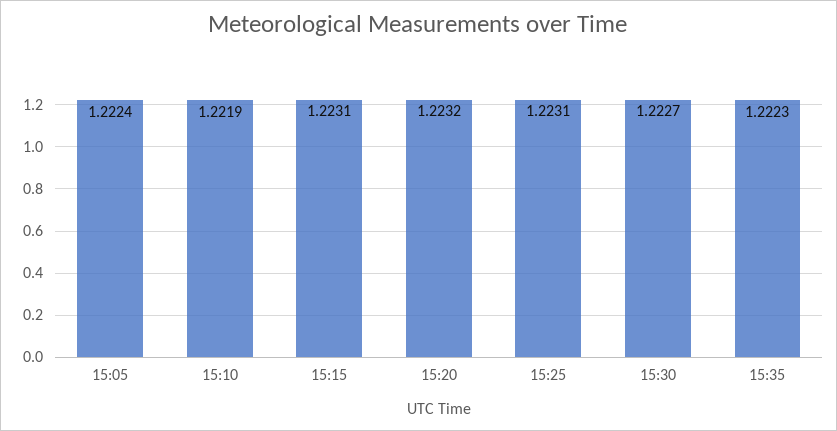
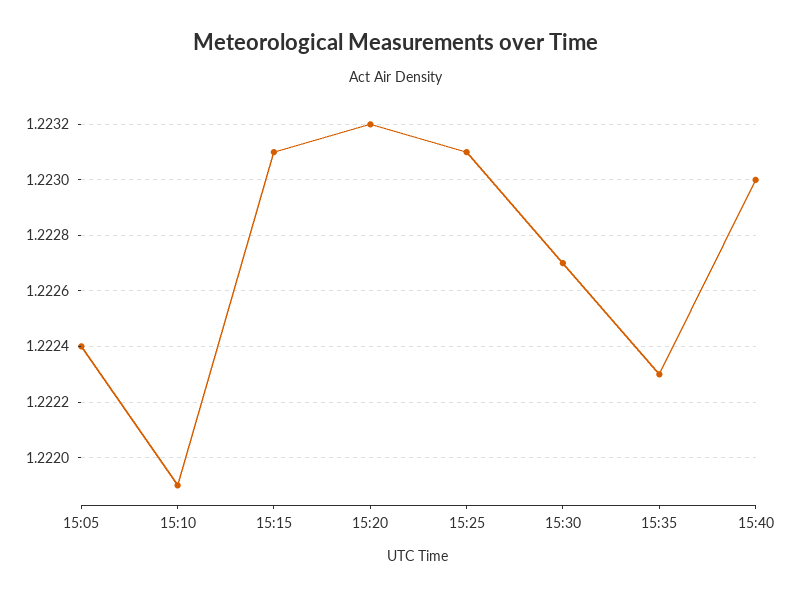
15:40: none -> 1.223

